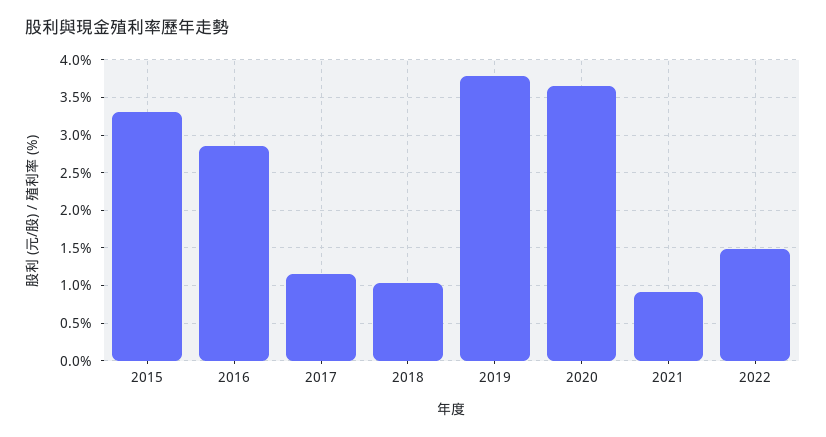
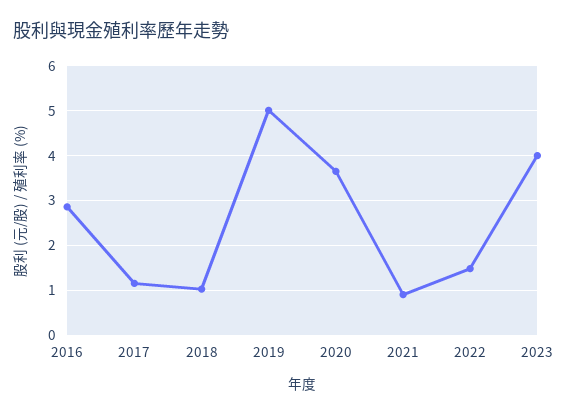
2015: 3.3 -> none
2019: 3.8 -> 5
2023: none -> 4

